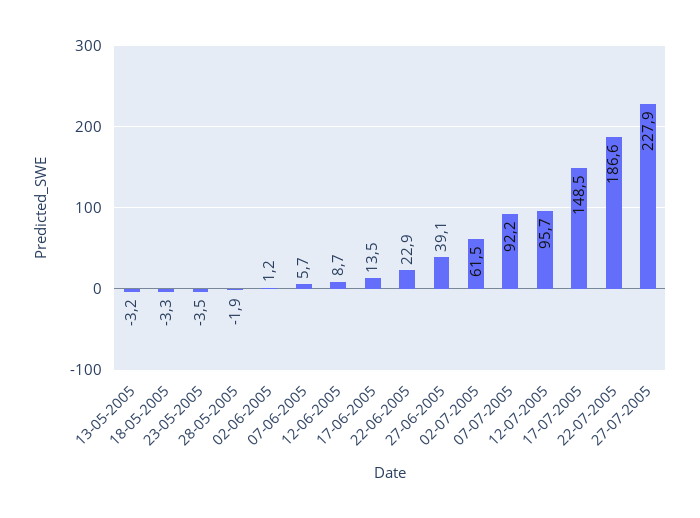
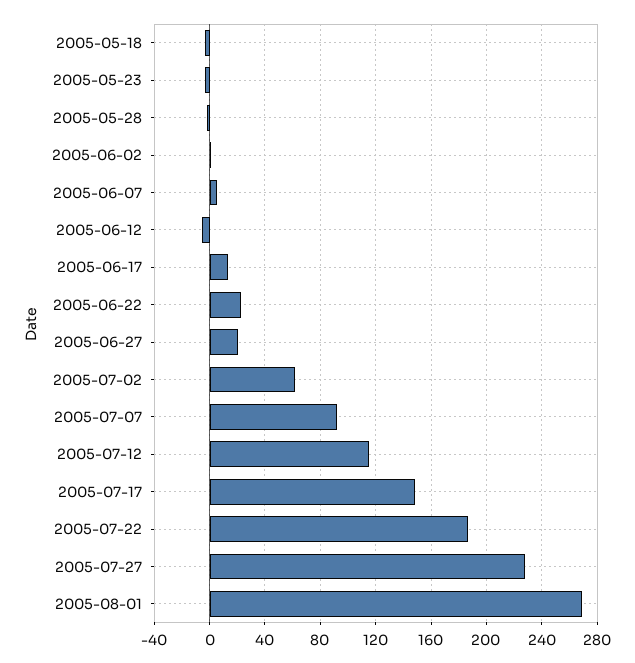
13-05-2005: -3.2 -> none
12-06-2005: 8.7 -> -5
27-06-2005: 39.1 -> 20
12-07-2005: 95.7 -> 115
2005-08-01: none -> 270

